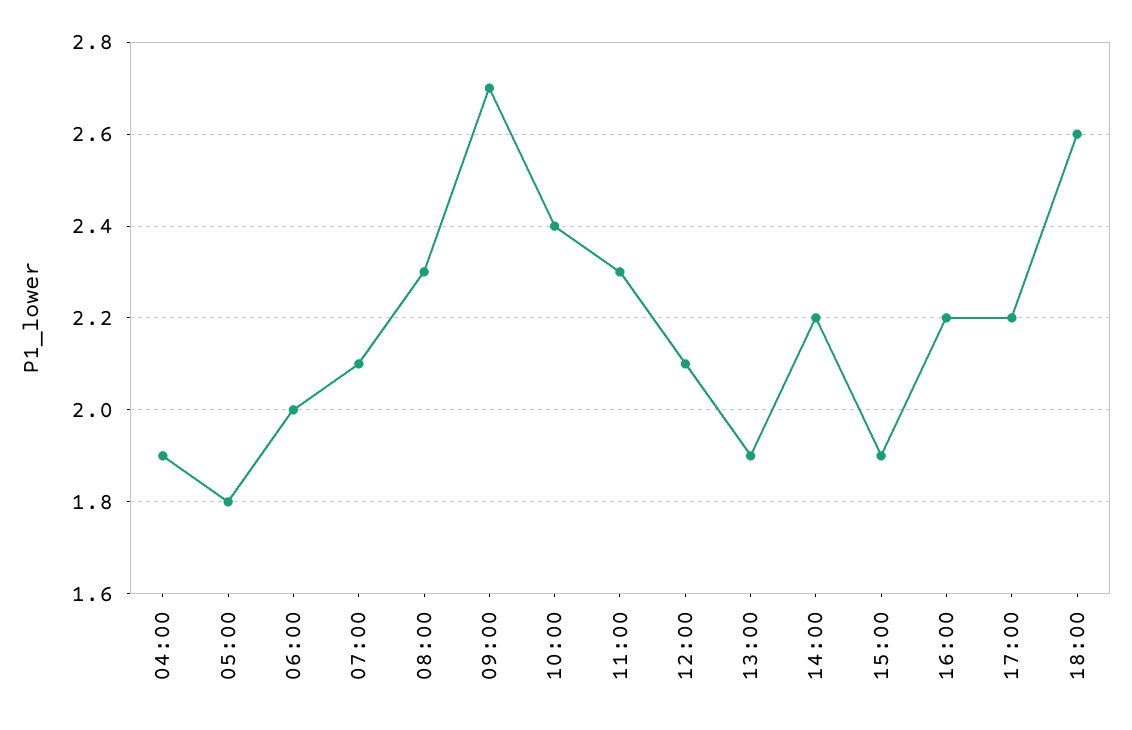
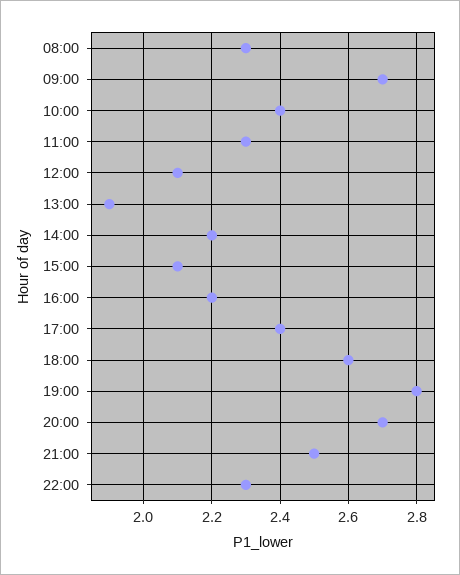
04:00: 1.9 -> none
05:00: 1.8 -> none
06:00: 2 -> none
07:00: 2.1 -> none
15:00: 1.9 -> 2.1
17:00: 2.2 -> 2.4
19:00: none -> 2.8
20:00: none -> 2.7
21:00: none -> 2.5
22:00: none -> 2.3

